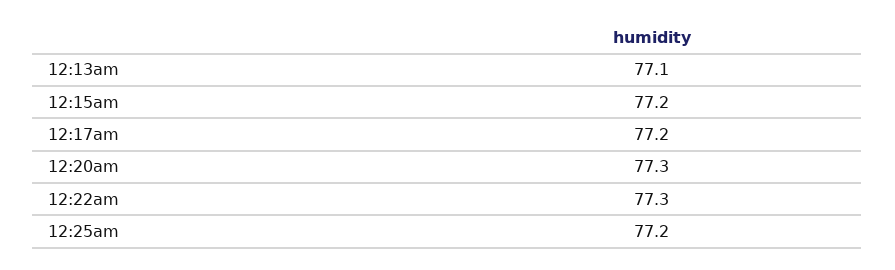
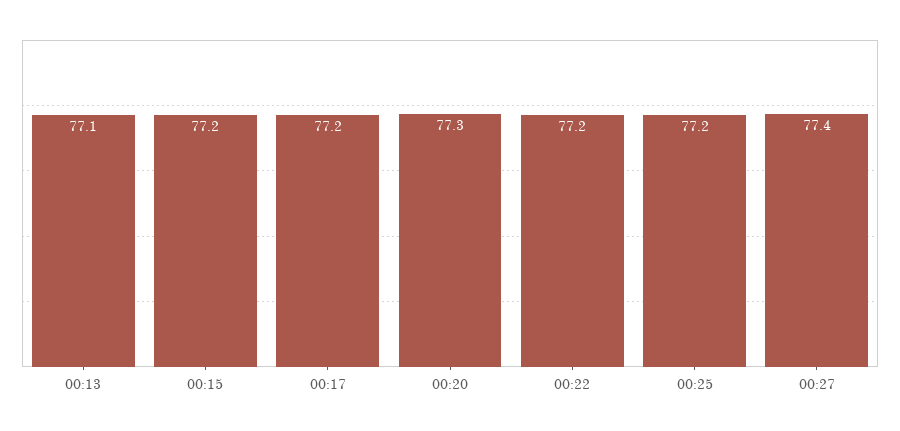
12:22am: 77.3 -> 77.2
00:27: none -> 77.4

